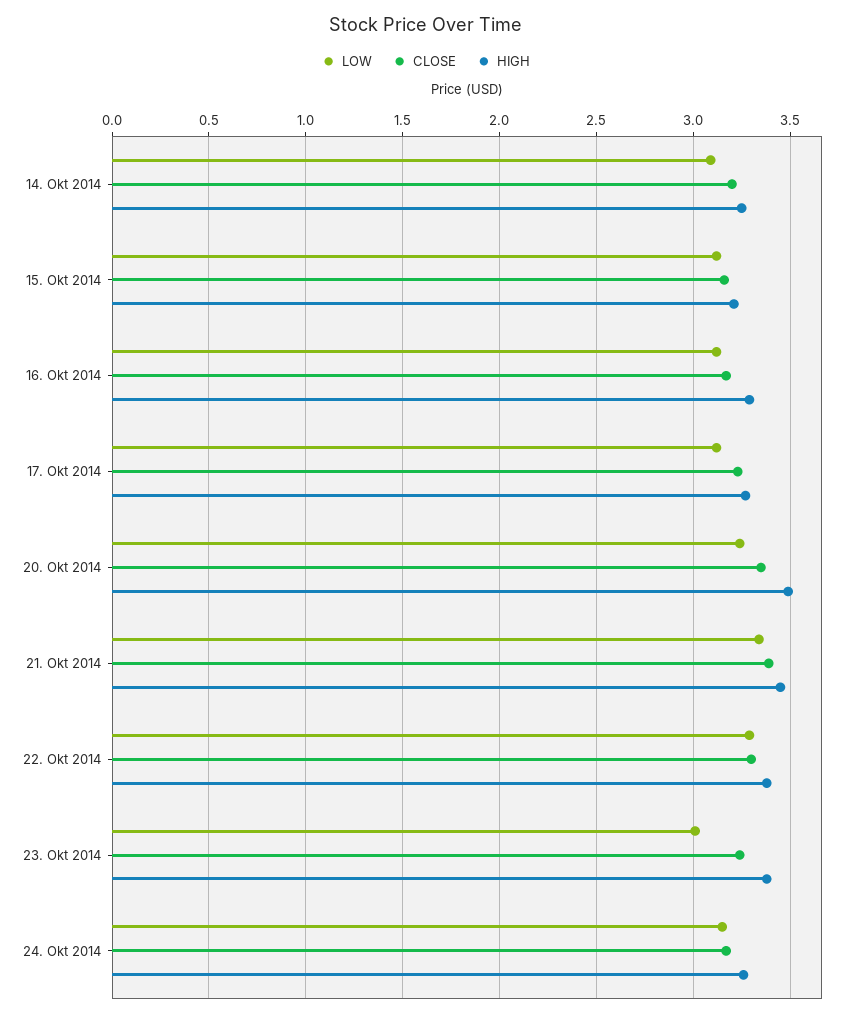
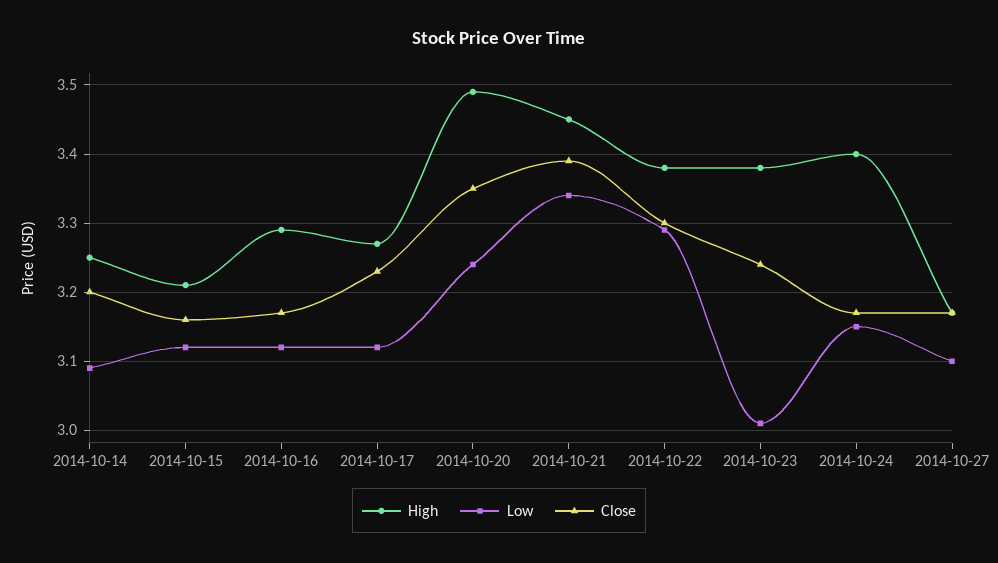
HIGH, 24. Okt 2014: 3.25 -> 3.4
HIGH, 2014-10-27: none -> 3.17
LOW, 2014-10-27: none -> 3.1
CLOSE, 2014-10-27: none -> 3.17

